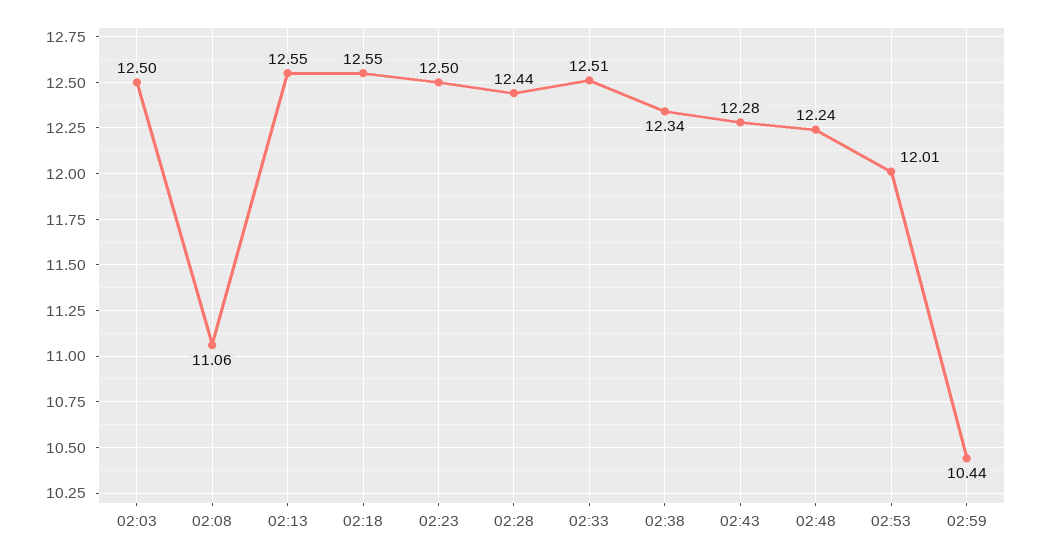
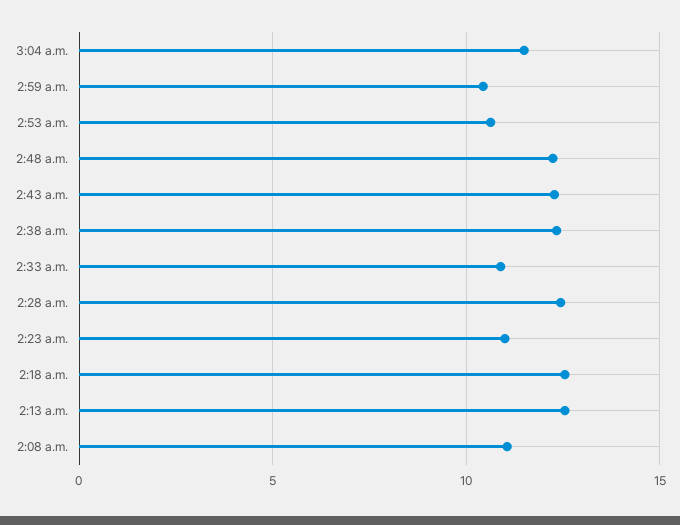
02:03: 12.5 -> none
02:23: 12.5 -> 11
02:33: 12.51 -> 11
02:53: 12.01 -> 10.5
3:04 a.m.: none -> 11.5

